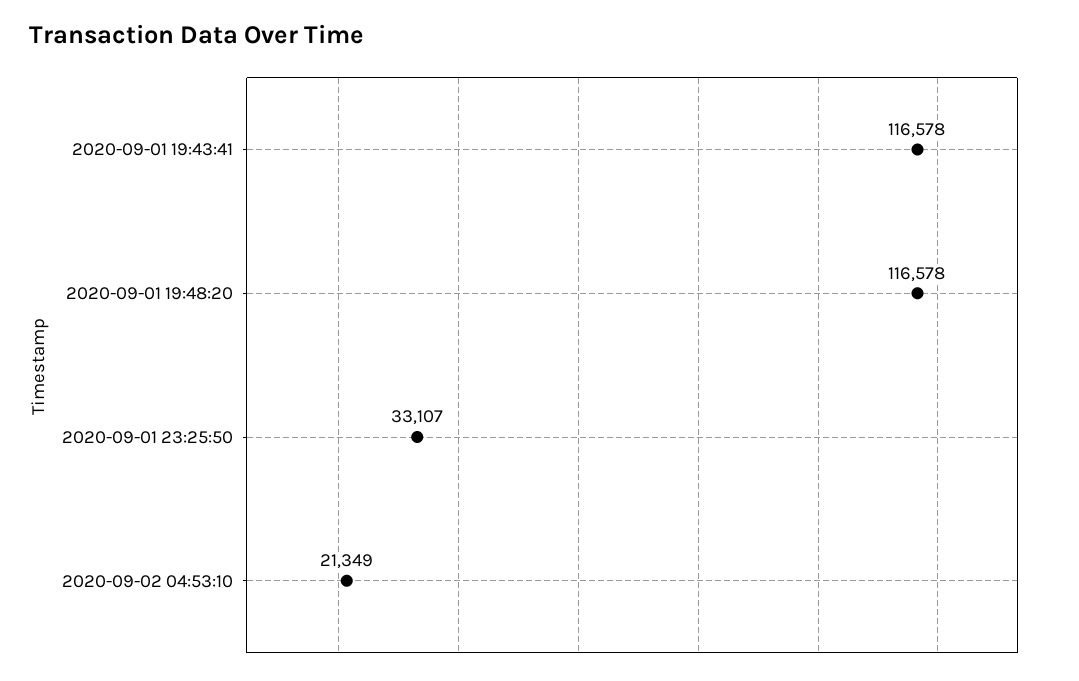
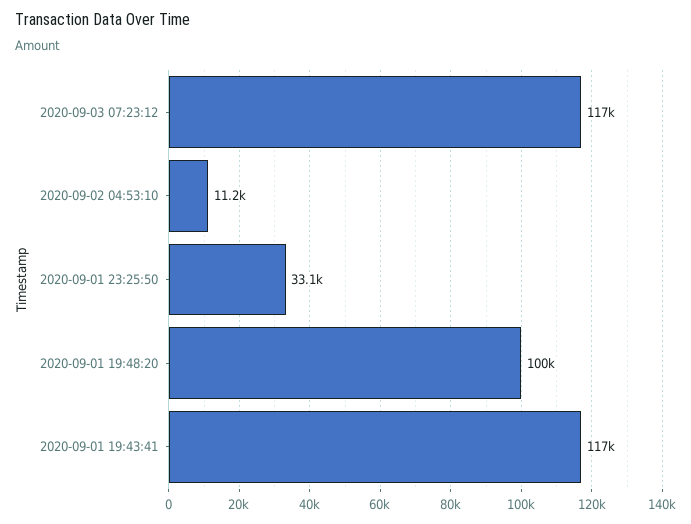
2020-09-01 19:48:20: 116578 -> 100000
2020-09-02 04:53:10: 21349 -> 11200
2020-09-03 07:23:12: none -> 117000

